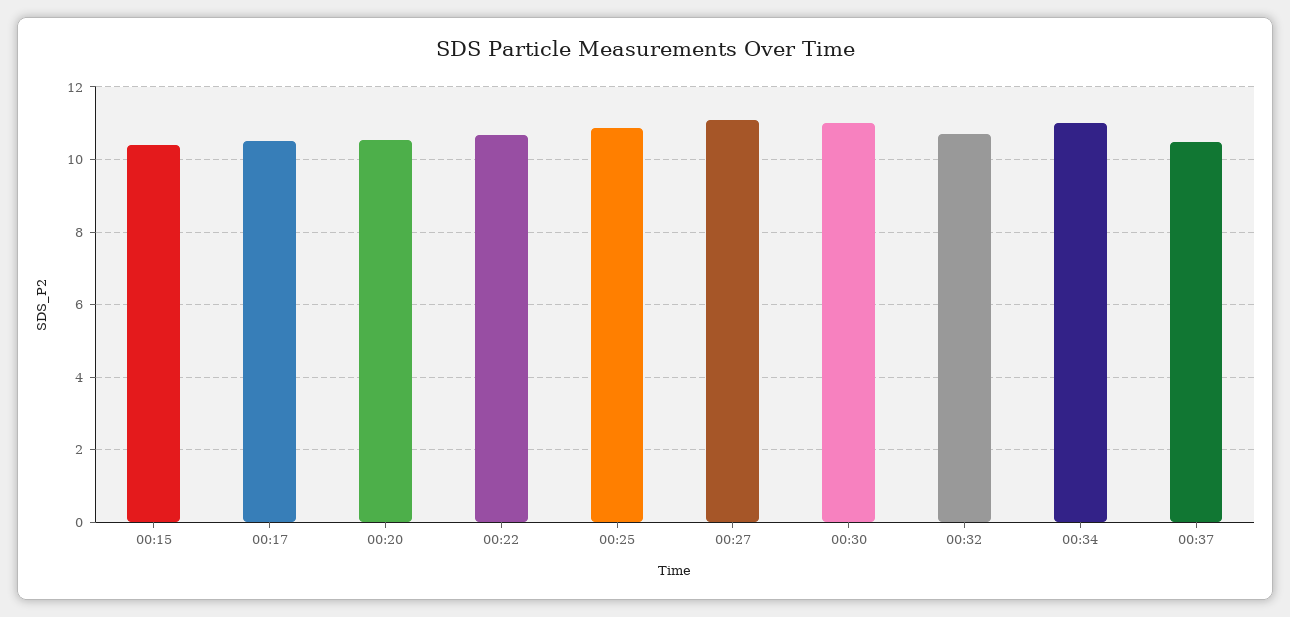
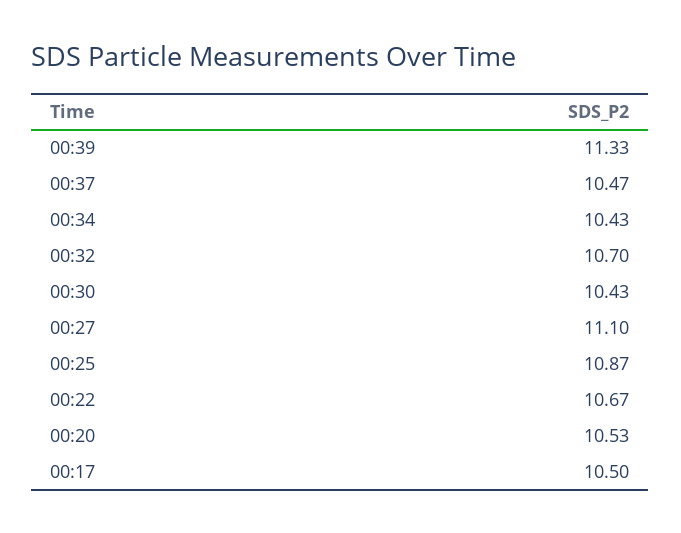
00:15: 10.4 -> none
00:30: 11 -> 10.43
00:34: 11 -> 10.43
00:39: none -> 11.33

